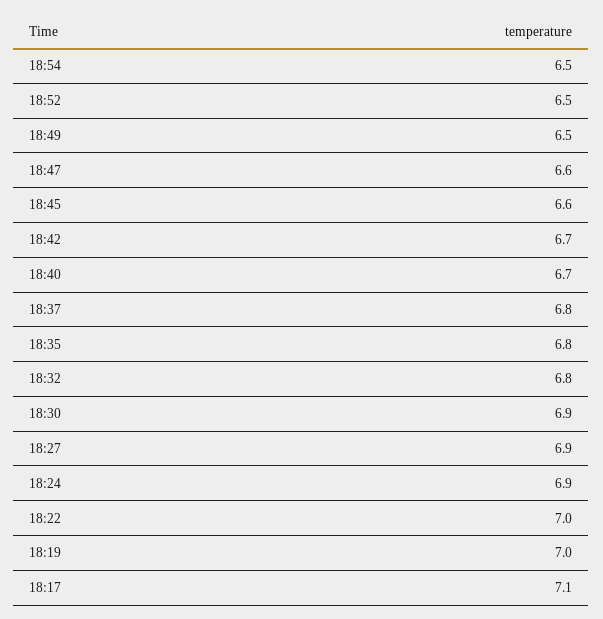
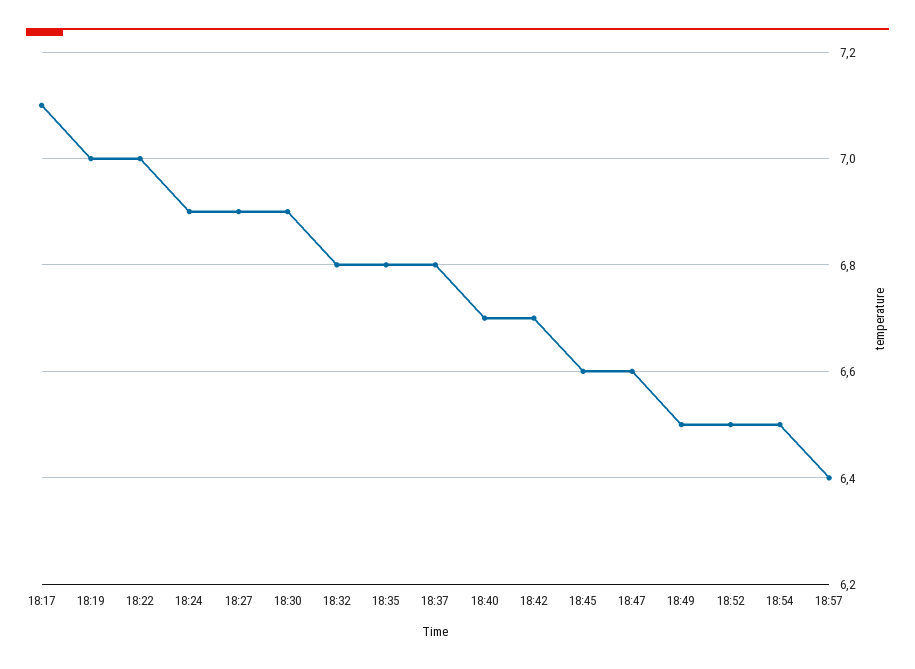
18:57: none -> 6.4

